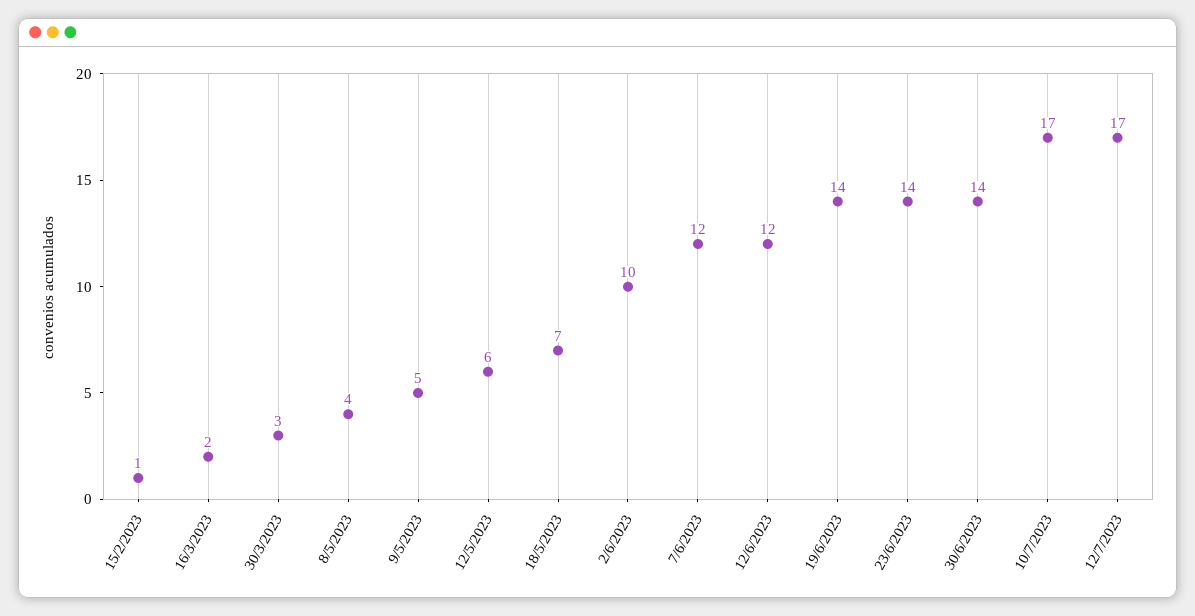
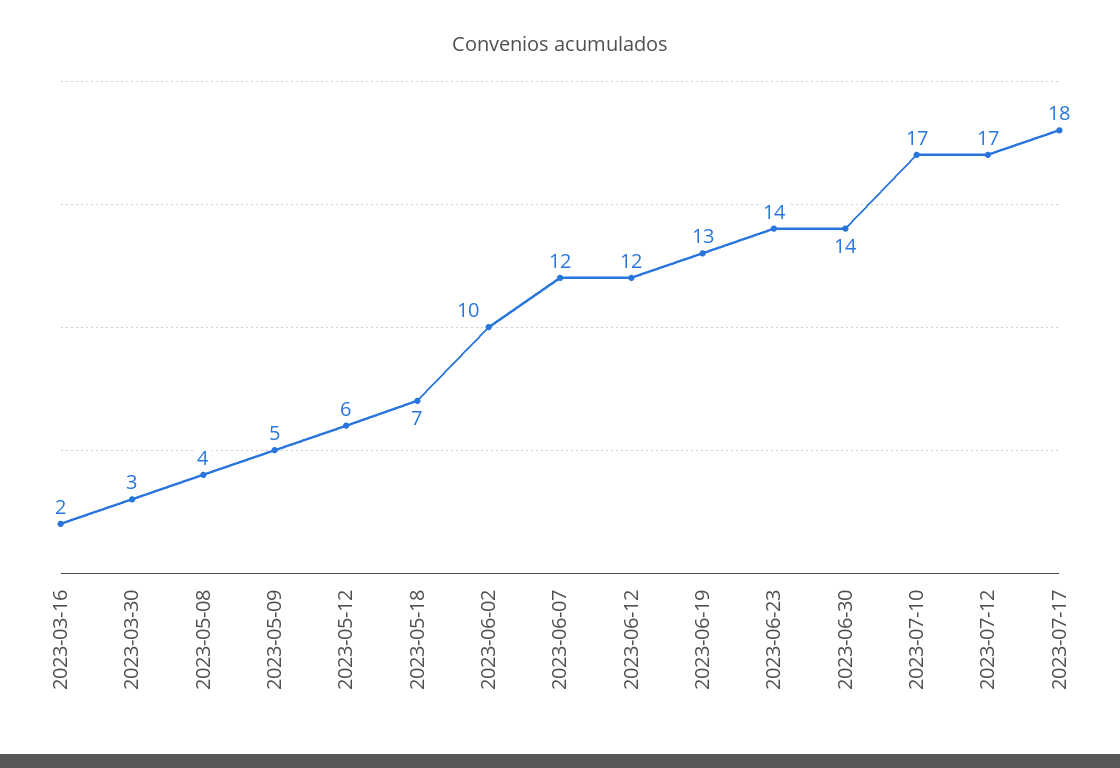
15/2/2023: 1 -> none
19/6/2023: 14 -> 13
2023-07-17: none -> 18

